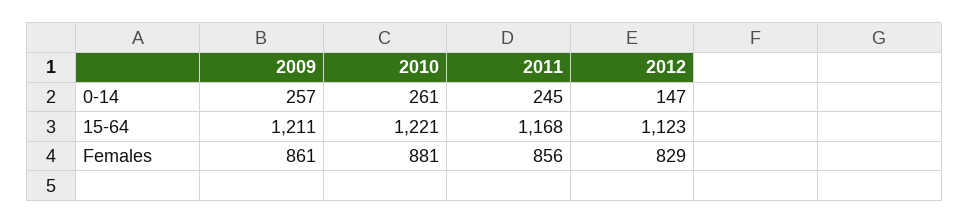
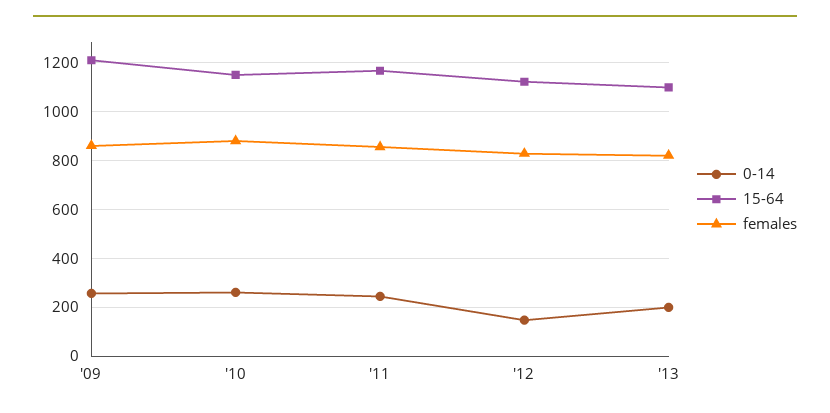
15-64, 2010: 1221 -> 1150
0-14, '13: none -> 200
15-64, '13: none -> 1100
Females, '13: none -> 825

